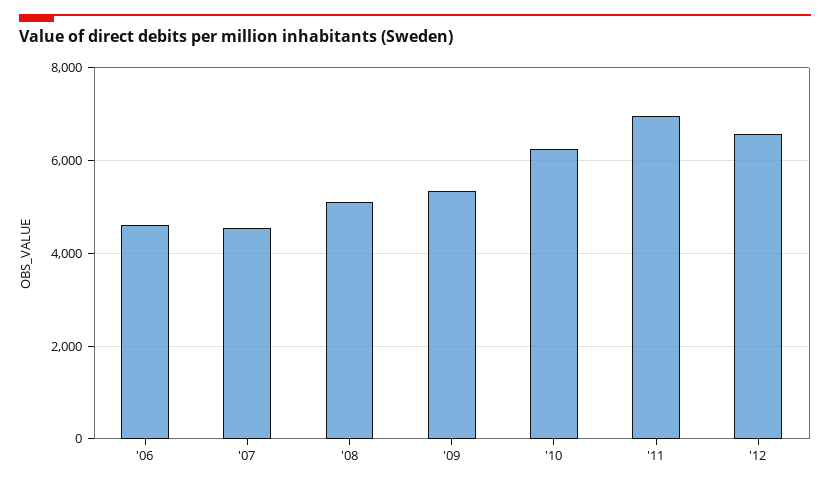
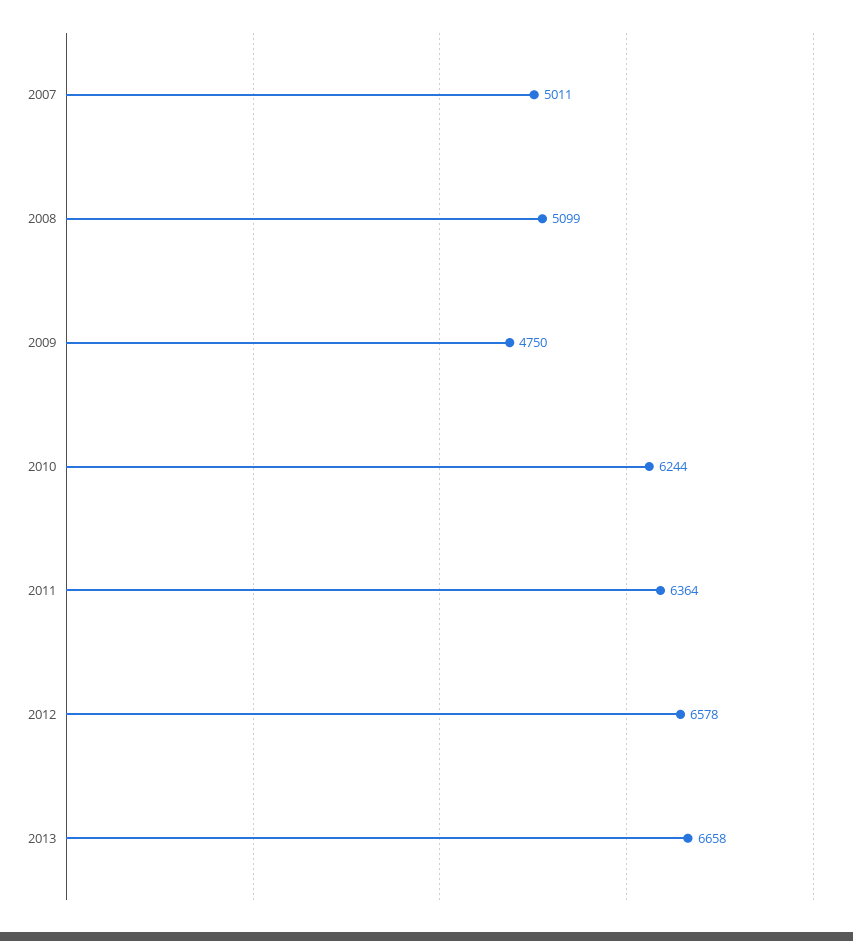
'06: 4600 -> none
'07: 4600 -> 5011
'09: 5400 -> 4750
'11: 7000 -> 6364
2013: none -> 6658

